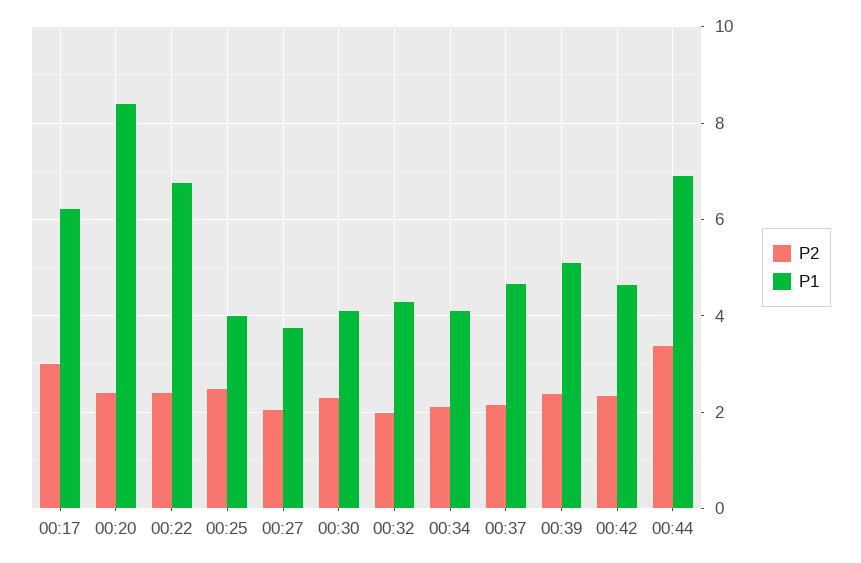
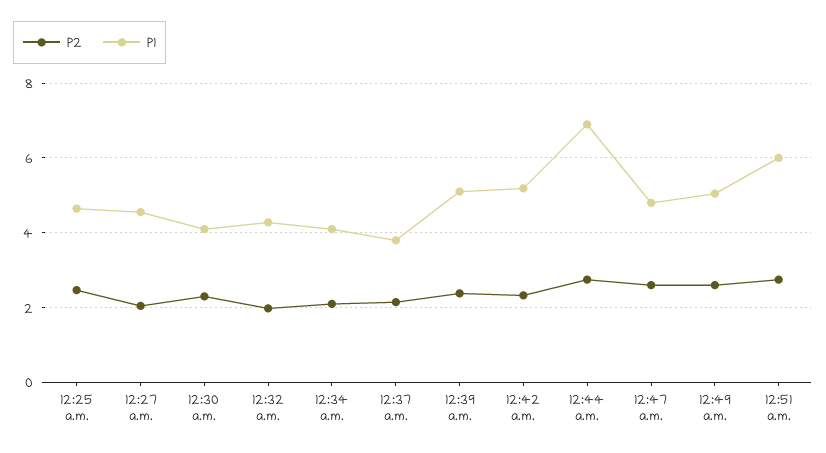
P2, 00:17: 3 -> none
P1, 00:17: 6.2 -> none
P2, 00:20: 2.4 -> none
P1, 00:20: 8.4 -> none
P2, 00:22: 2.4 -> none
P1, 00:22: 6.8 -> none
P1, 00:25: 4 -> 4.6
P1, 00:27: 3.8 -> 4.6
P1, 00:37: 4.6 -> 3.8
P1, 00:42: 4.6 -> 5.2
P2, 00:44: 3.4 -> 2.8
P2, 12:47 a.m.: none -> 2.6
P1, 12:47 a.m.: none -> 4.8
P2, 12:49 a.m.: none -> 2.6
P1, 12:49 a.m.: none -> 5
P2, 12:51 a.m.: none -> 2.8
P1, 12:51 a.m.: none -> 6

